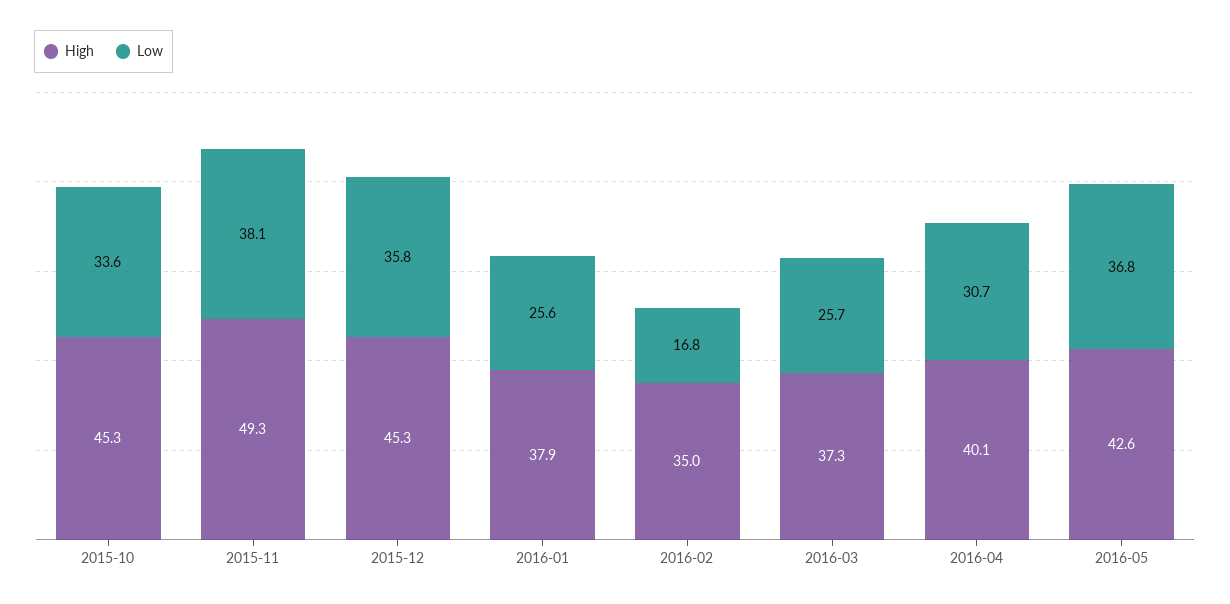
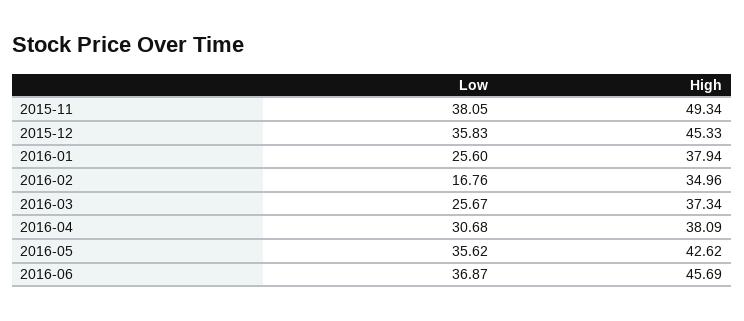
High, 2015-10: 45.3 -> none
Low, 2015-10: 33.6 -> none
High, 2016-04: 40.1 -> 38.09
Low, 2016-05: 36.8 -> 35.62
Low, 2016-06: none -> 36.87
High, 2016-06: none -> 45.69

